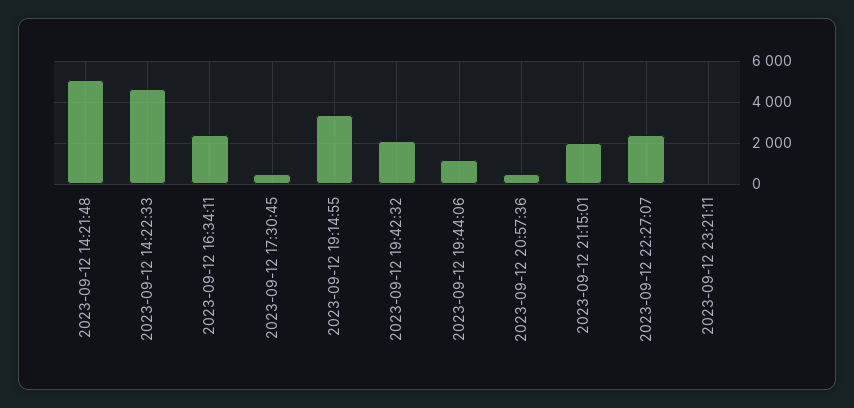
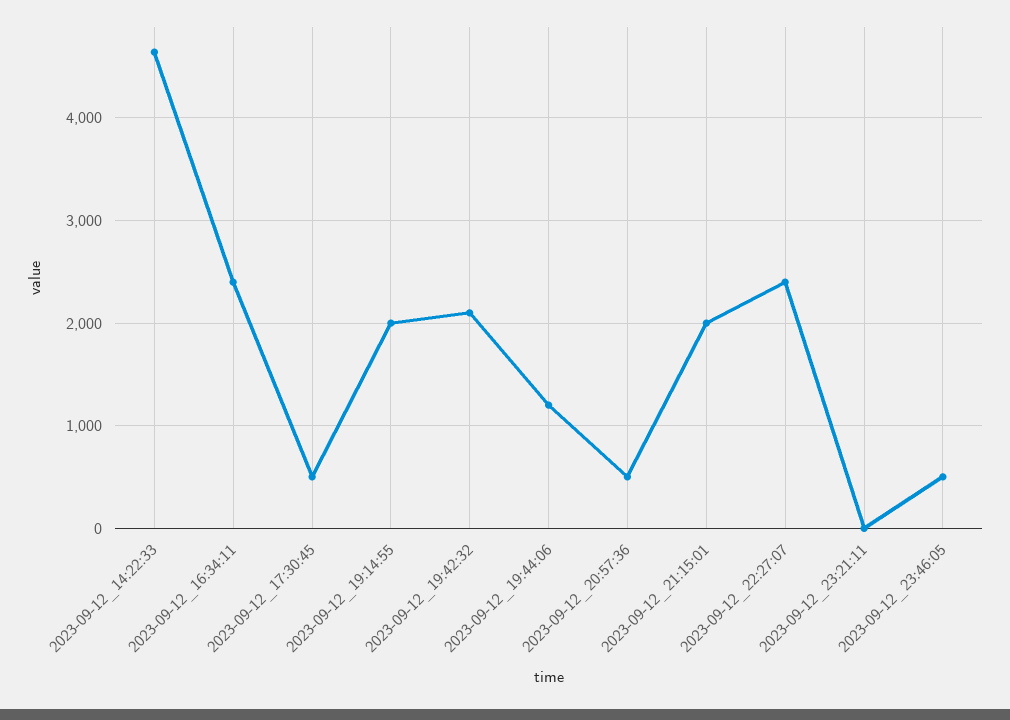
2023-09-12 14:21:48: 5000 -> none
2023-09-12 19:14:55: 3500 -> 2000
2023-09-12_23:46:05: none -> 500

